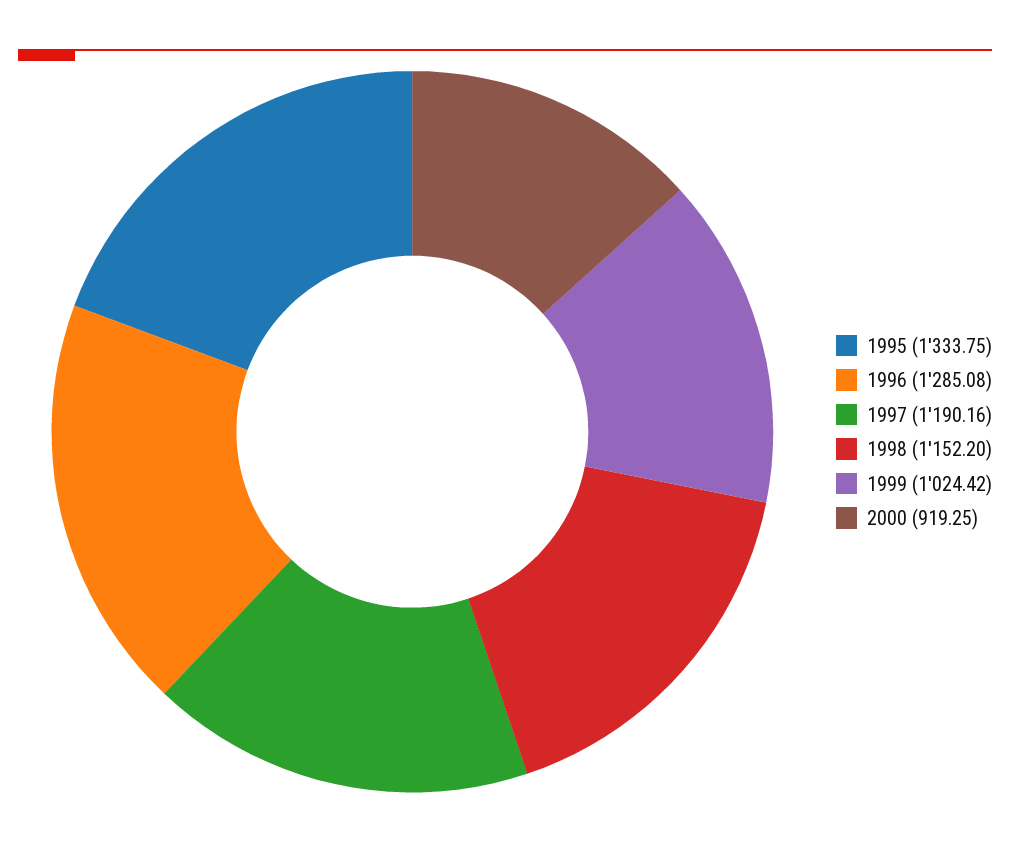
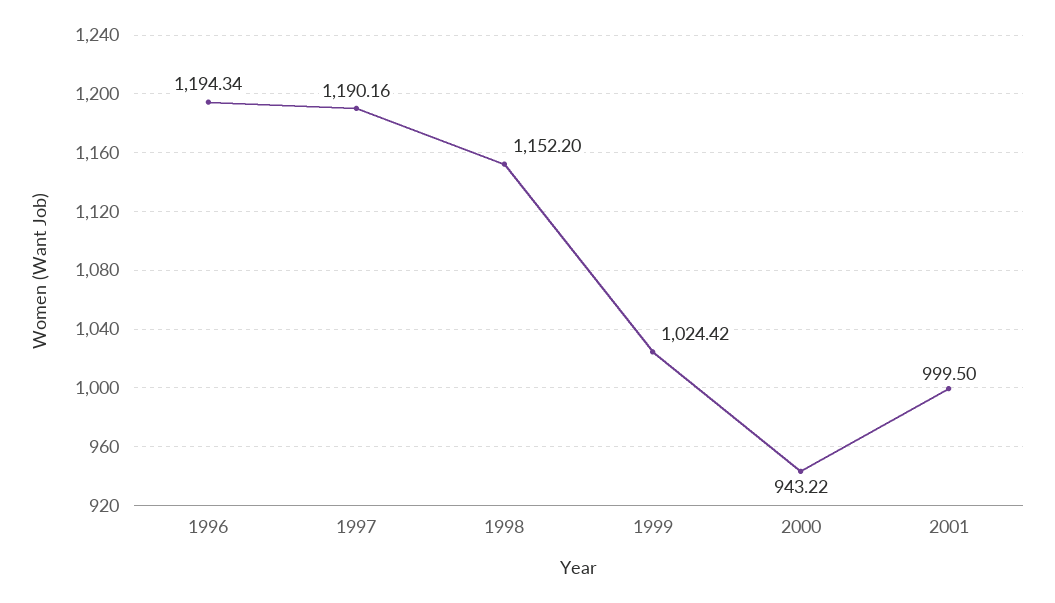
1995: 1333.75 -> none
1996: 1285.08 -> 1194.34
2000: 919.25 -> 943.22
2001: none -> 999.5

